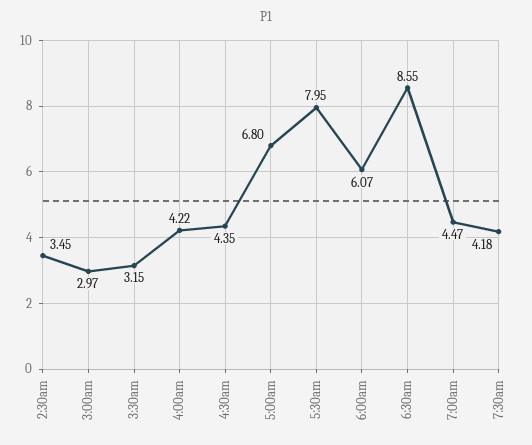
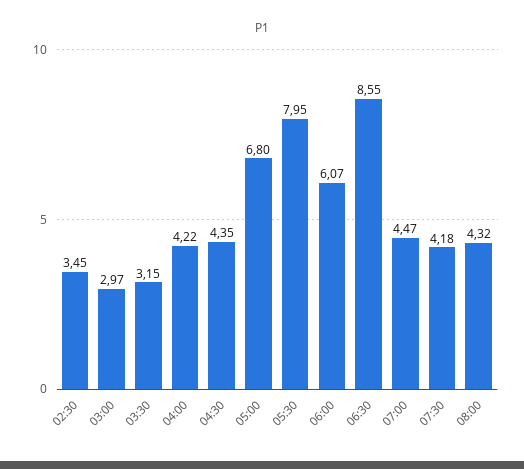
08:00: none -> 4.32

